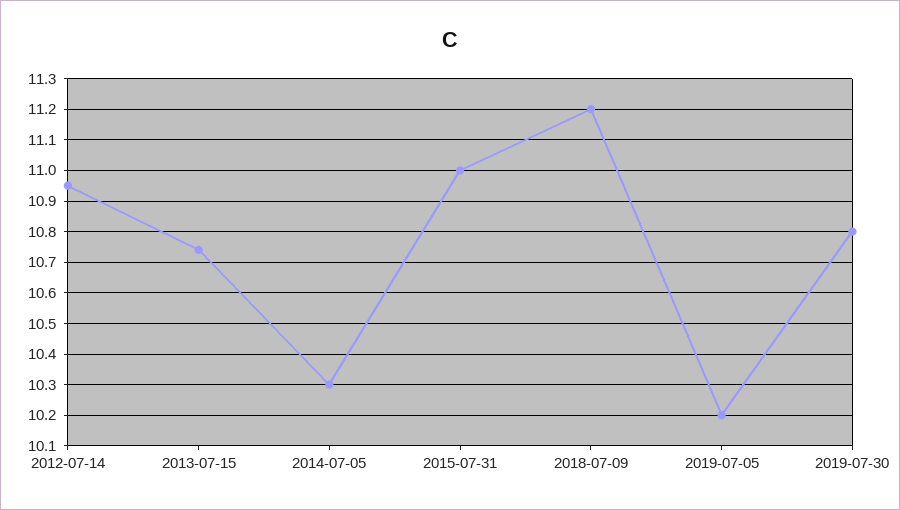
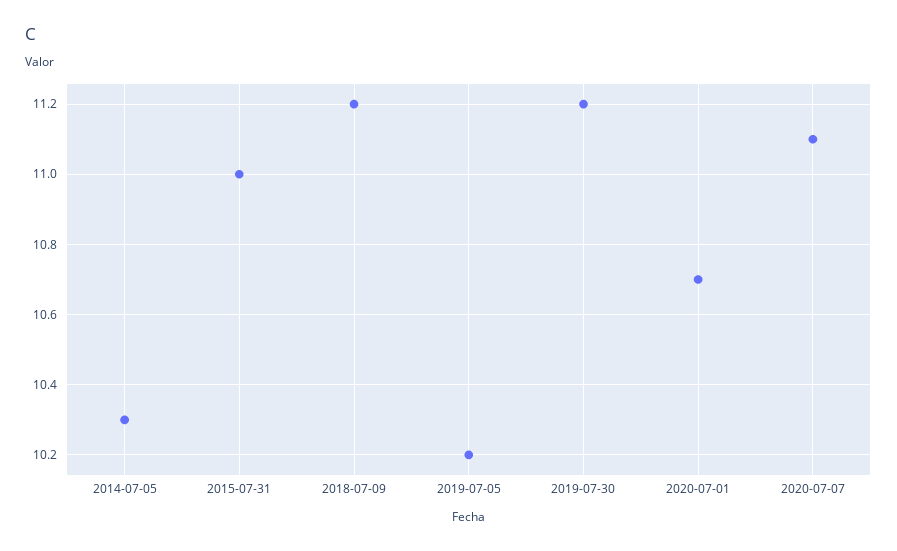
2012-07-14: 10.95 -> none
2013-07-15: 10.75 -> none
2019-07-30: 10.8 -> 11.2
2020-07-01: none -> 10.7
2020-07-07: none -> 11.1

